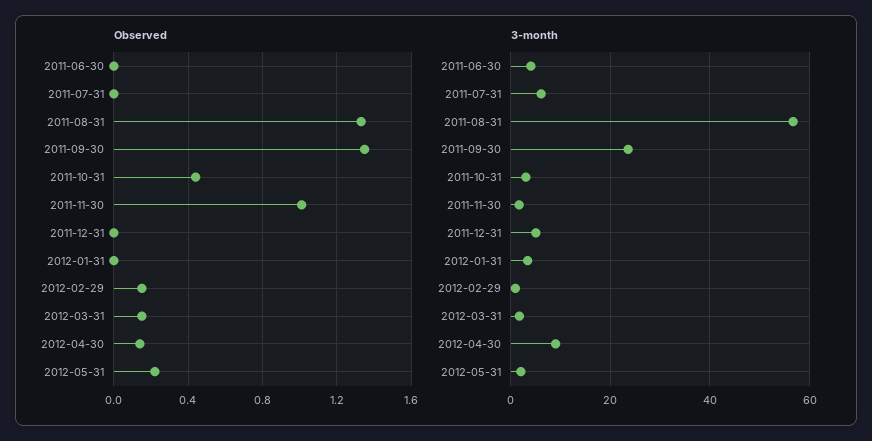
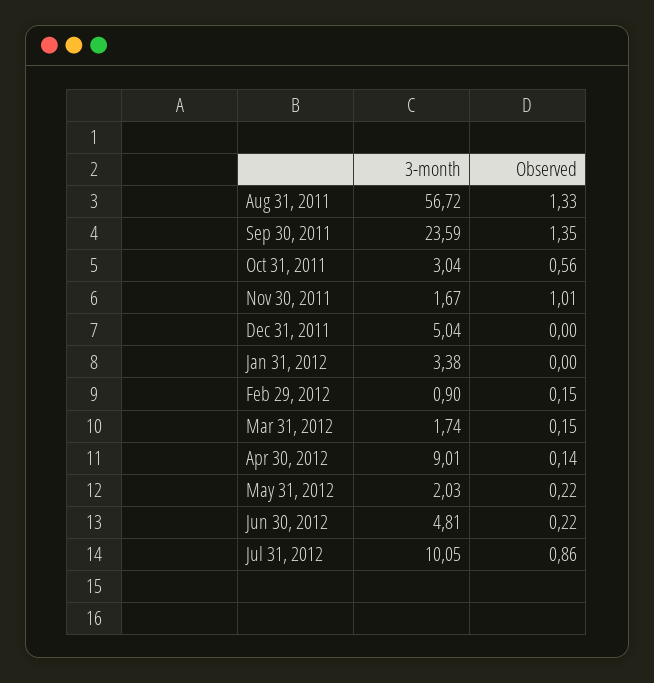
Observed, 2011-06-30: 0 -> none
Observed, 2011-07-31: 0 -> none
Observed, 2011-10-31: 0.45 -> 0.56
3-month, 2011-06-30: 4 -> none
3-month, 2011-07-31: 6 -> none
3-month, Jun 30, 2012: none -> 4.81
Observed, Jun 30, 2012: none -> 0.22
3-month, Jul 31, 2012: none -> 10.05
Observed, Jul 31, 2012: none -> 0.86

